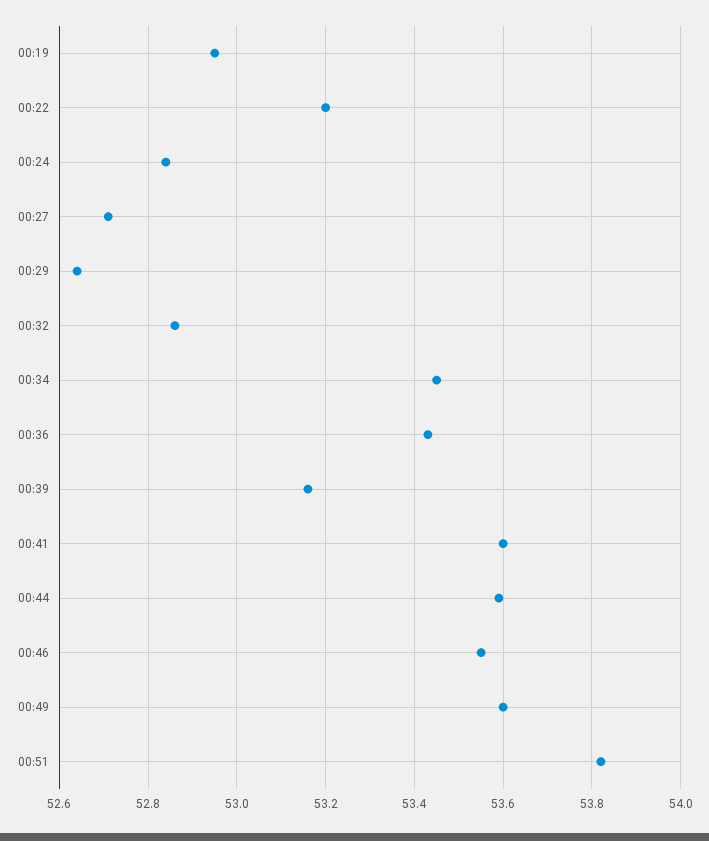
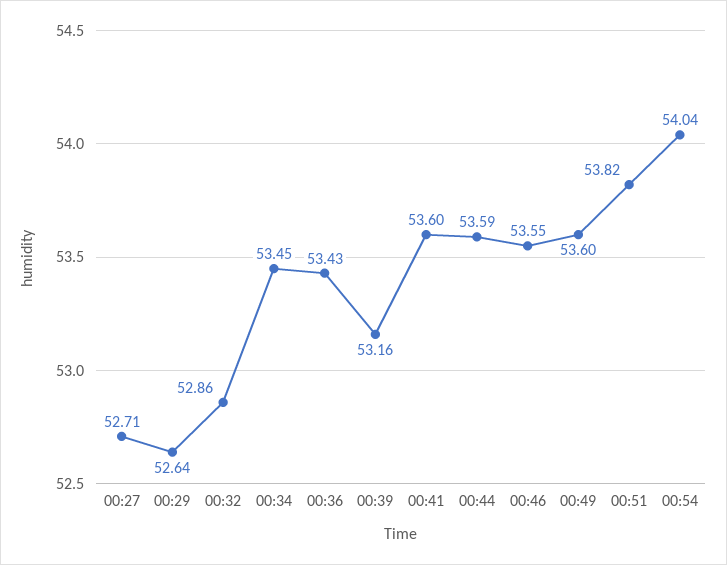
00:19: 52.95 -> none
00:22: 53.2 -> none
00:24: 52.85 -> none
00:54: none -> 54.04

